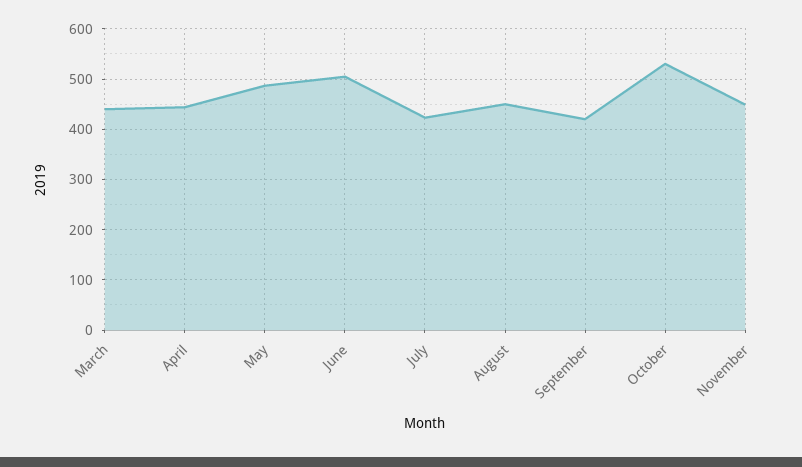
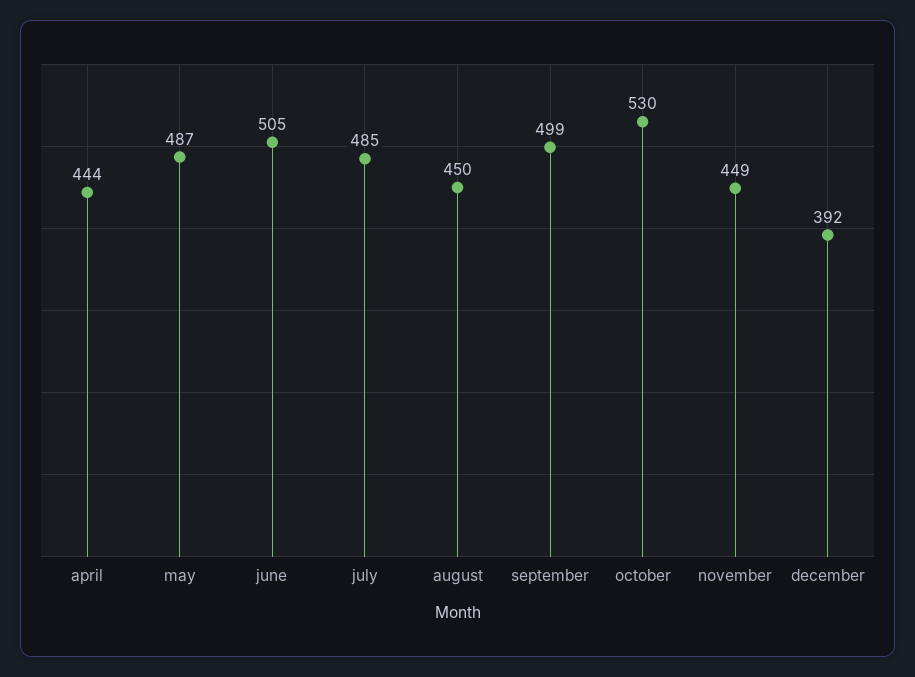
March: 440 -> none
July: 420 -> 485
September: 420 -> 499
december: none -> 392

